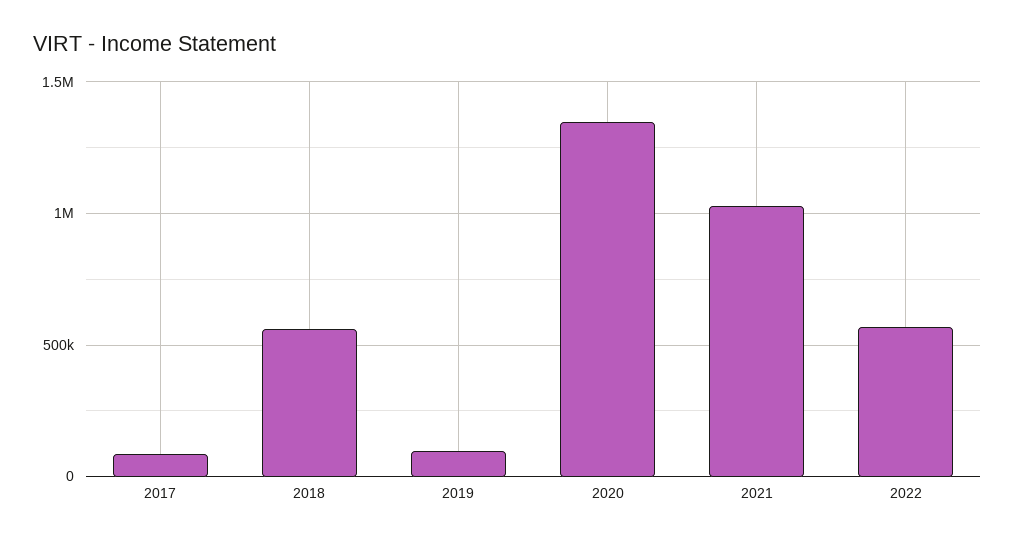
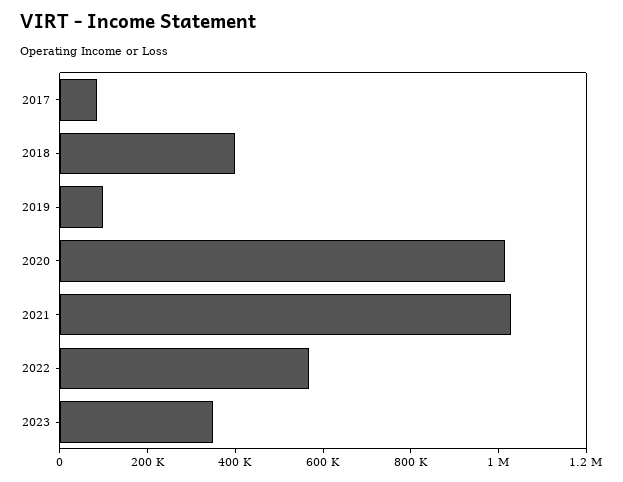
2018: 550000 -> 400000
2020: 1350000 -> 1000000
2023: none -> 350000

